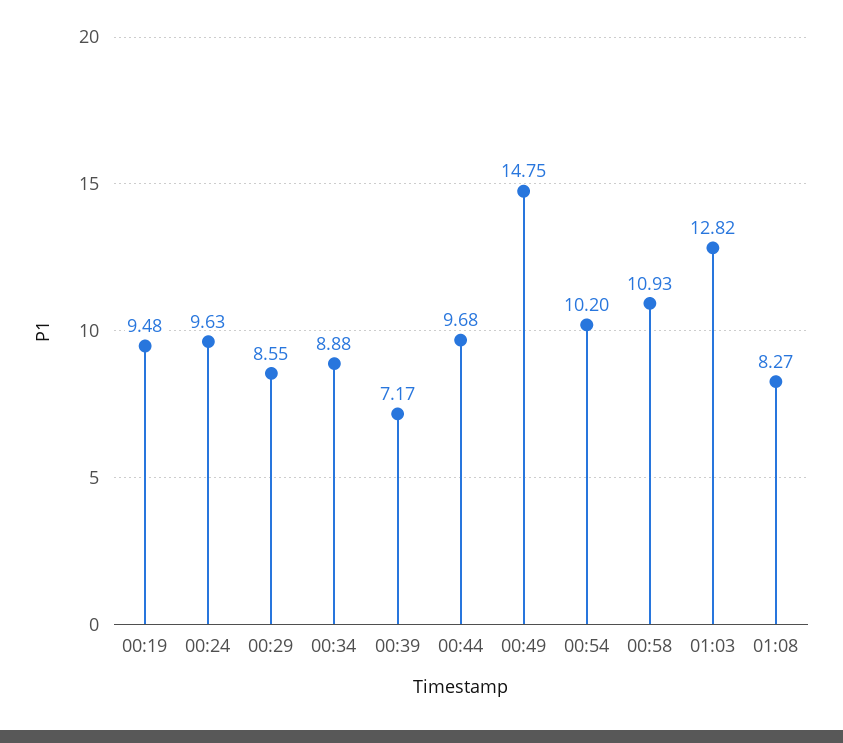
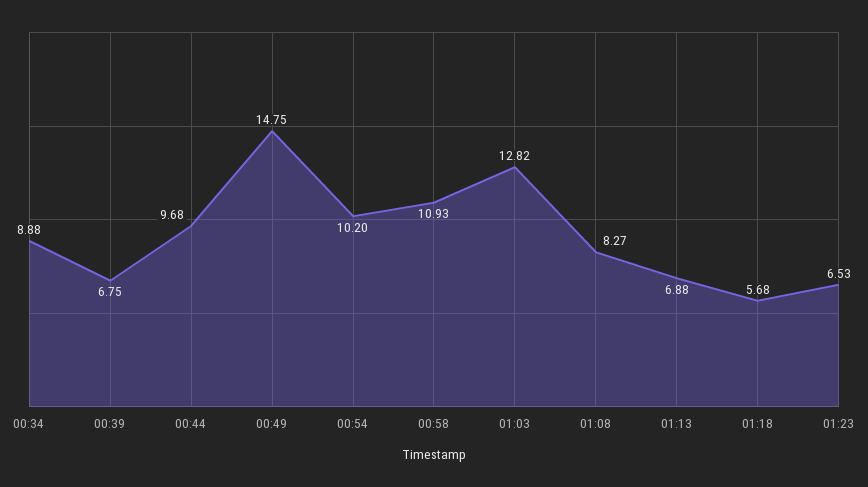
00:19: 9.48 -> none
00:24: 9.63 -> none
00:29: 8.55 -> none
00:39: 7.17 -> 6.75
01:13: none -> 6.88
01:18: none -> 5.68
01:23: none -> 6.53

